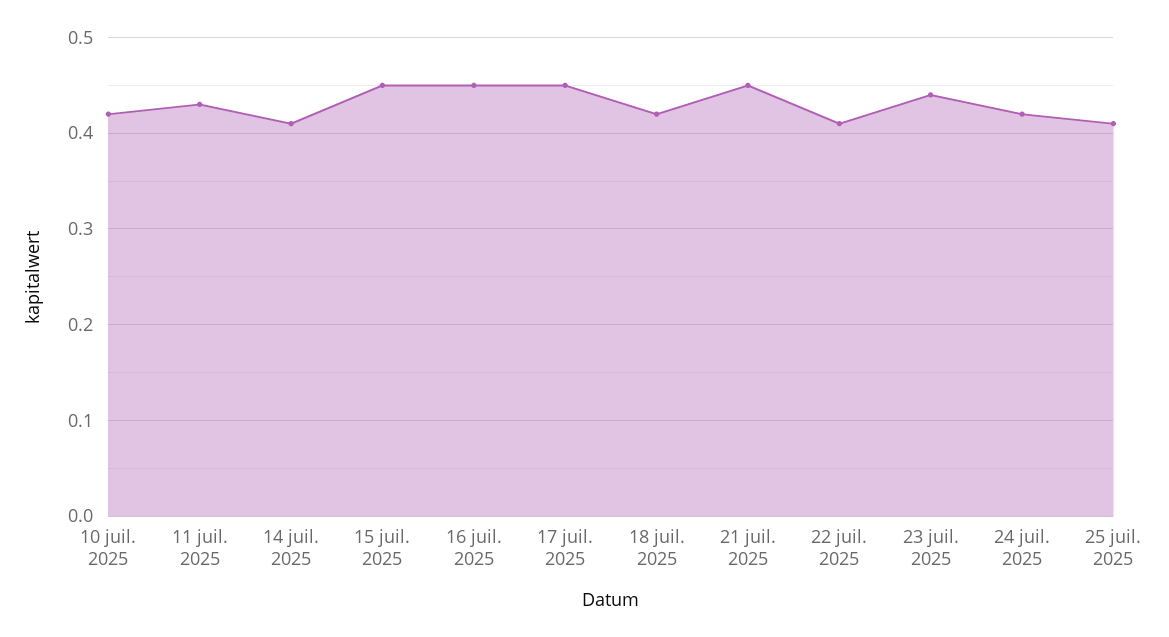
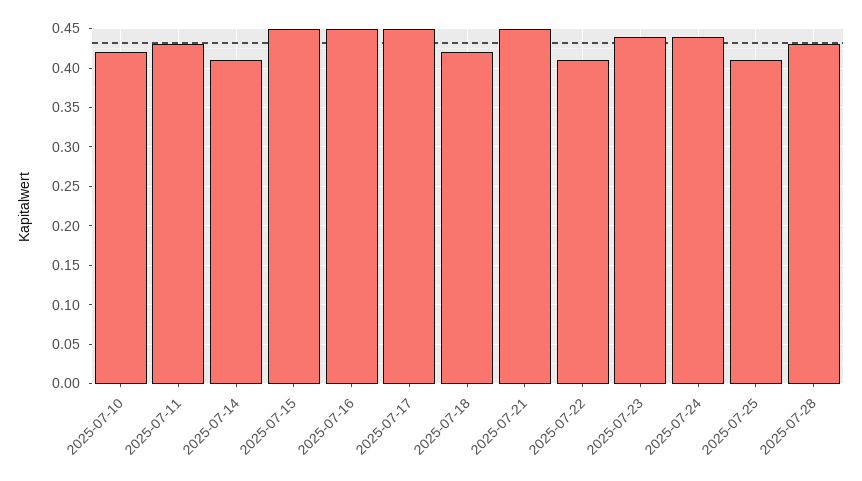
24 juil. 2025: 0.42 -> 0.44
2025-07-28: none -> 0.43

